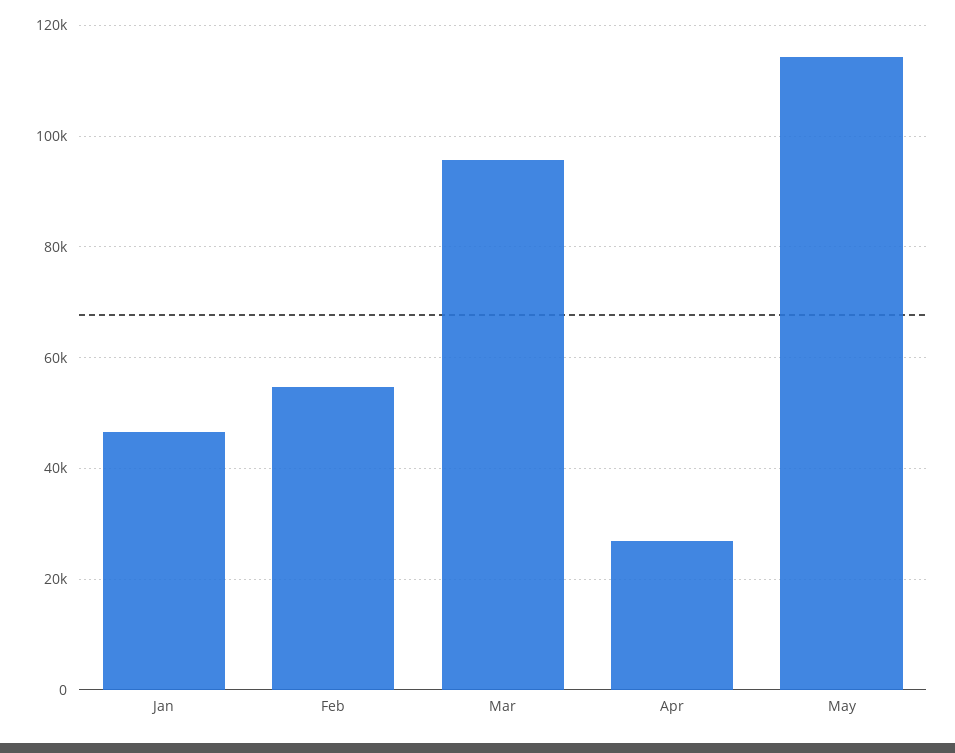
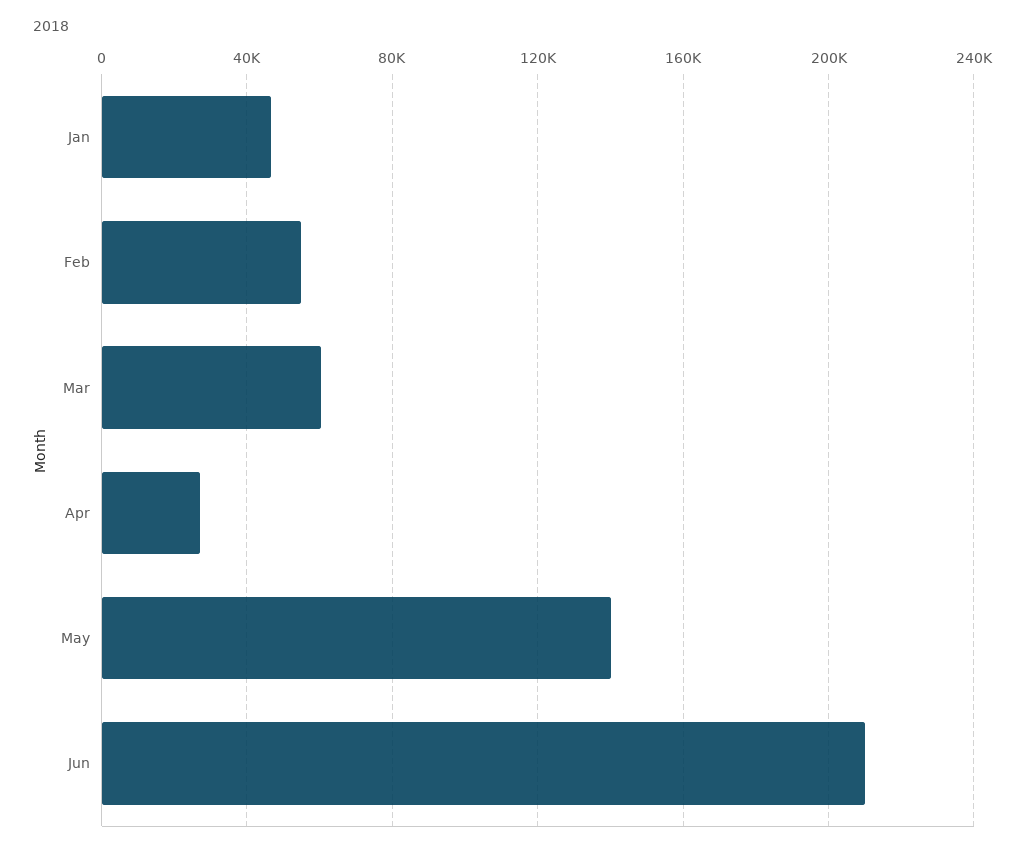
Mar: 96000 -> 60000
May: 114000 -> 140000
Jun: none -> 210000

